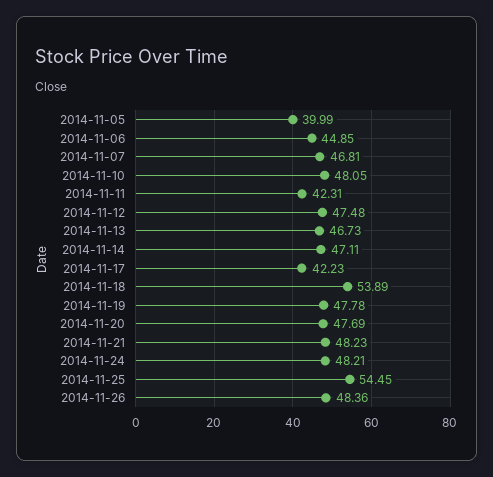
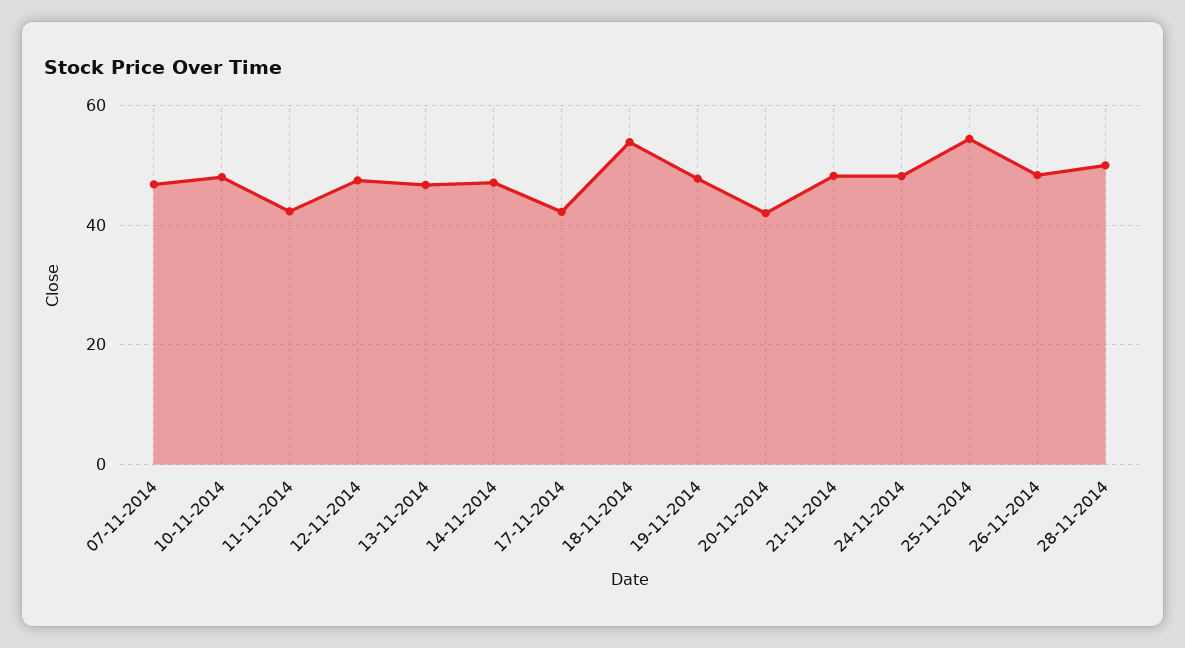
2014-11-05: 39.99 -> none
2014-11-06: 44.85 -> none
2014-11-20: 47.69 -> 42
28-11-2014: none -> 50

